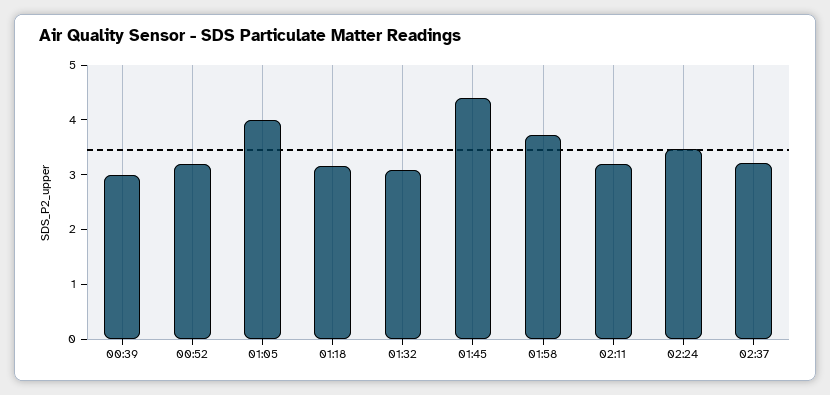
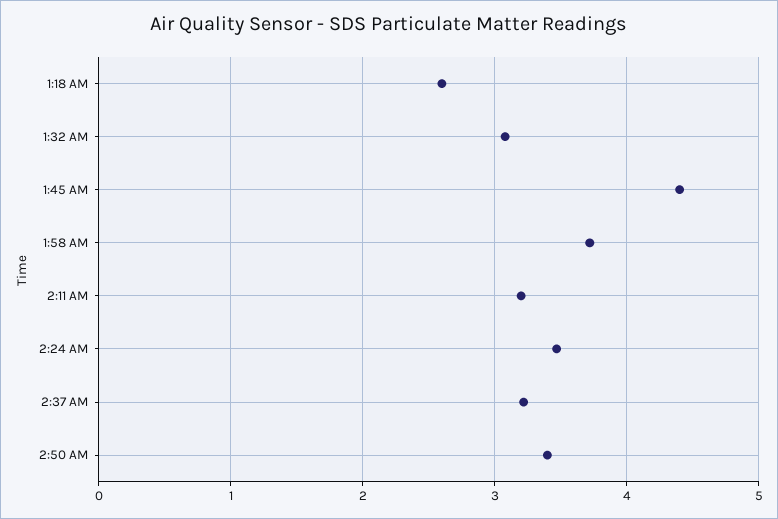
00:39: 3 -> none
00:52: 3.2 -> none
01:05: 4 -> none
01:18: 3.2 -> 2.6
2:50 AM: none -> 3.4

